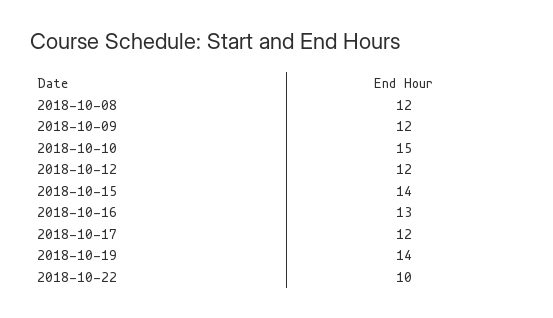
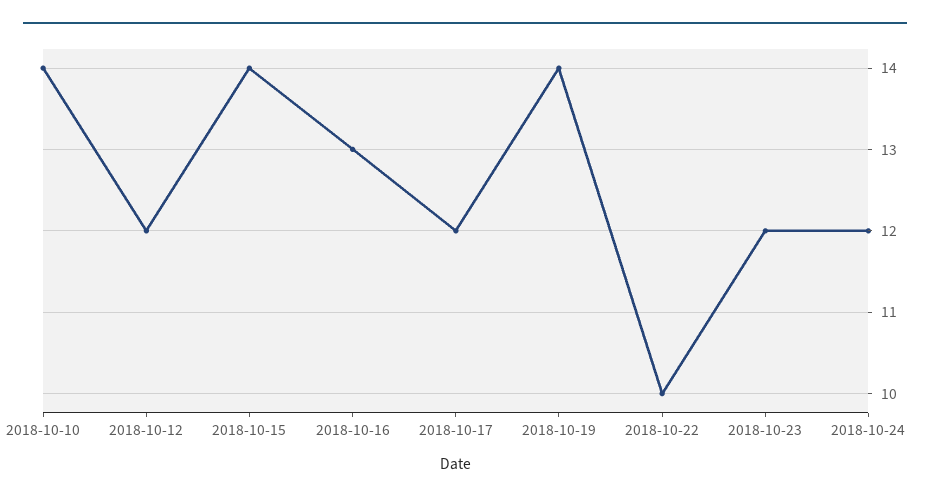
2018-10-08: 12 -> none
2018-10-09: 12 -> none
2018-10-10: 15 -> 14
2018-10-23: none -> 12
2018-10-24: none -> 12

